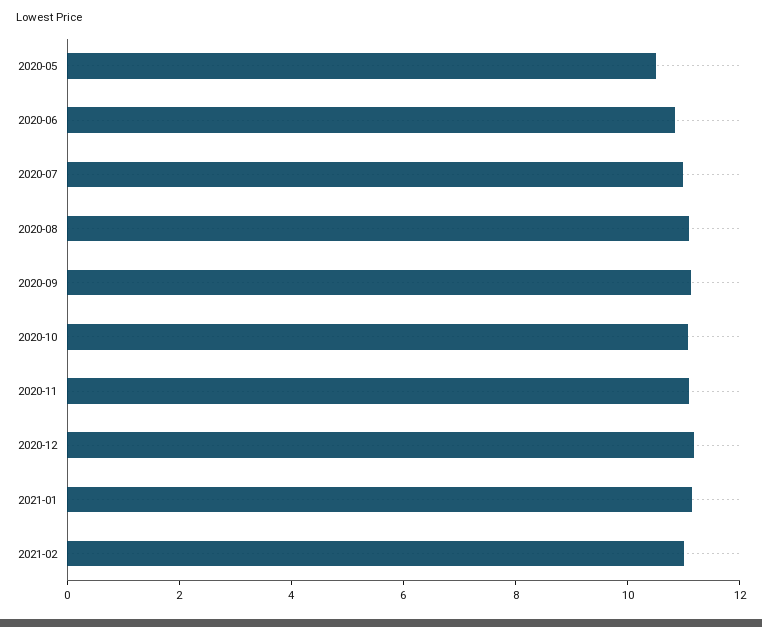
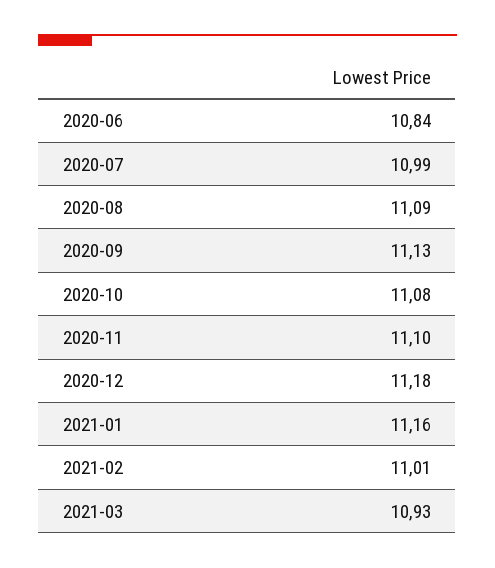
2020-05: 10.5 -> none
2021-03: none -> 10.93

